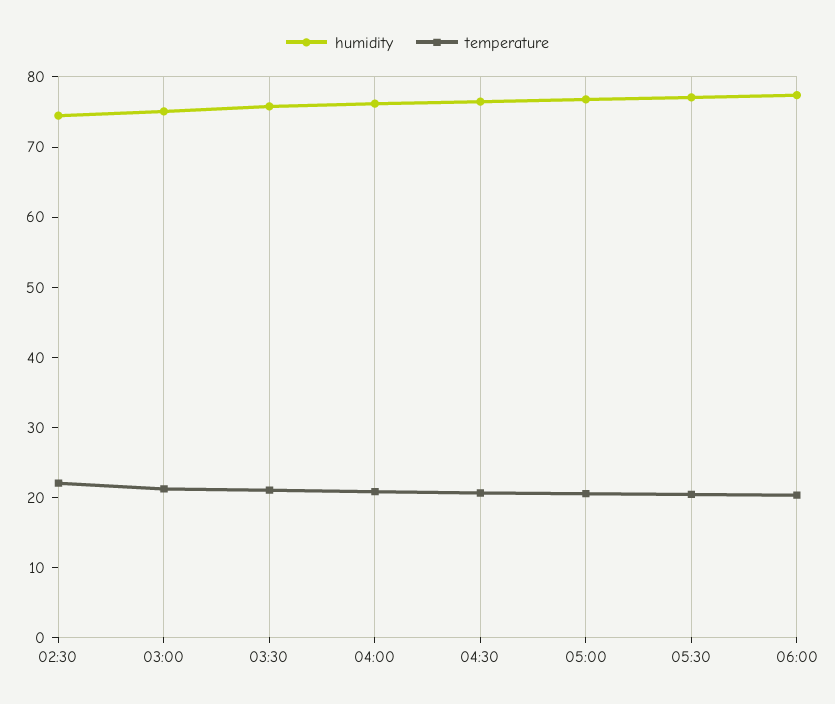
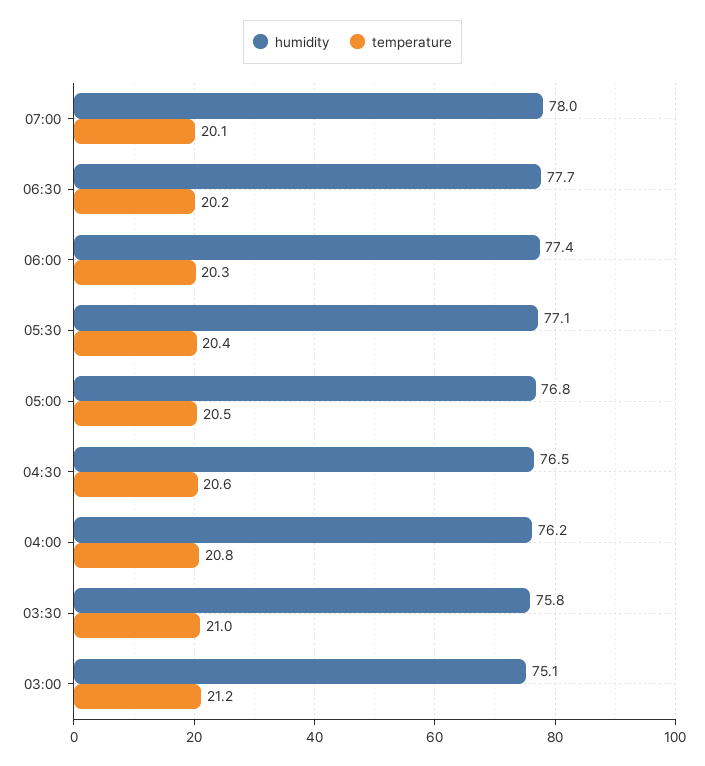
humidity, 02:30: 74 -> none
temperature, 02:30: 22 -> none
humidity, 07:00: none -> 78
temperature, 07:00: none -> 20.1
humidity, 06:30: none -> 77.7
temperature, 06:30: none -> 20.2

